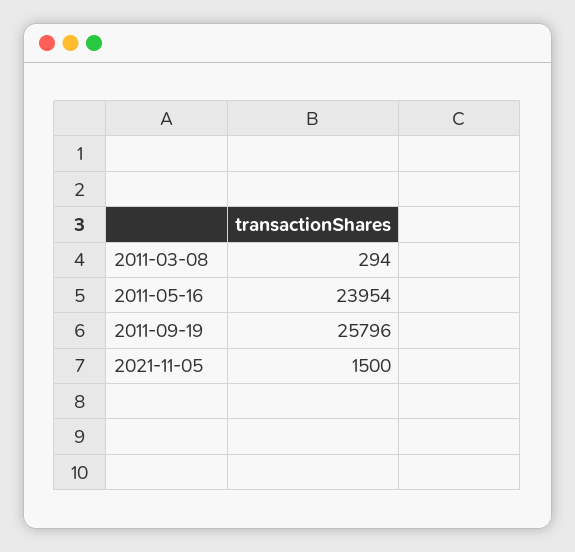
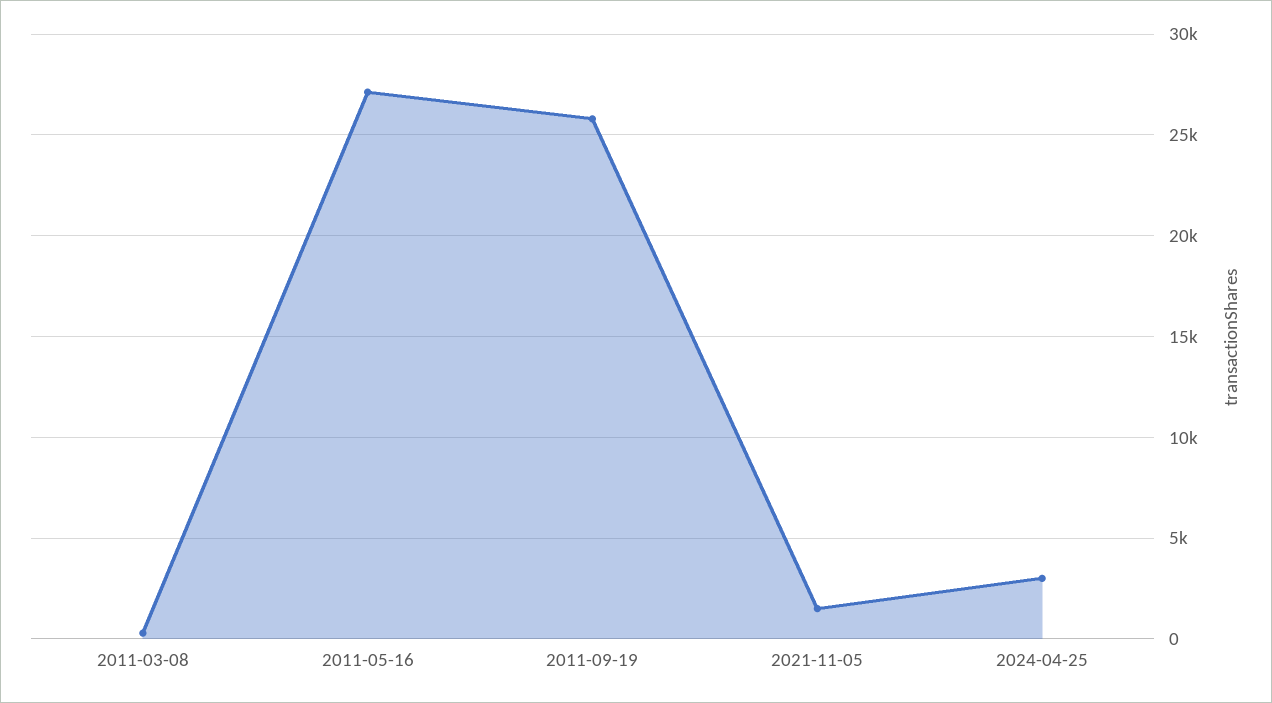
2011-05-16: 23954 -> 27000
2024-04-25: none -> 3000

